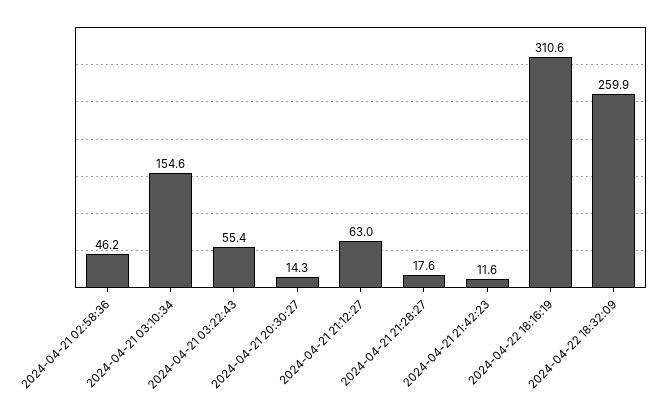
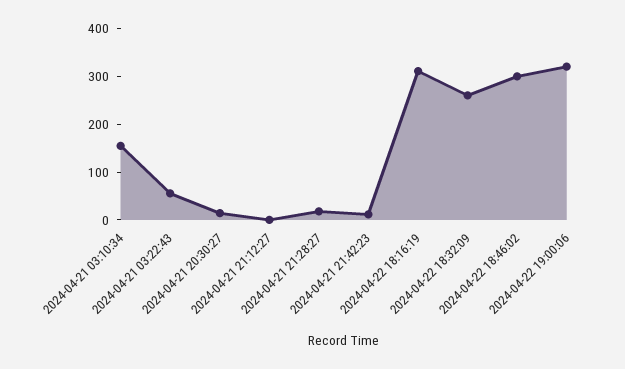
2024-04-21 02:58:36: 46.2 -> none
2024-04-21 21:12:27: 63 -> 0
2024-04-22 18:46:02: none -> 300
2024-04-22 19:00:06: none -> 320

